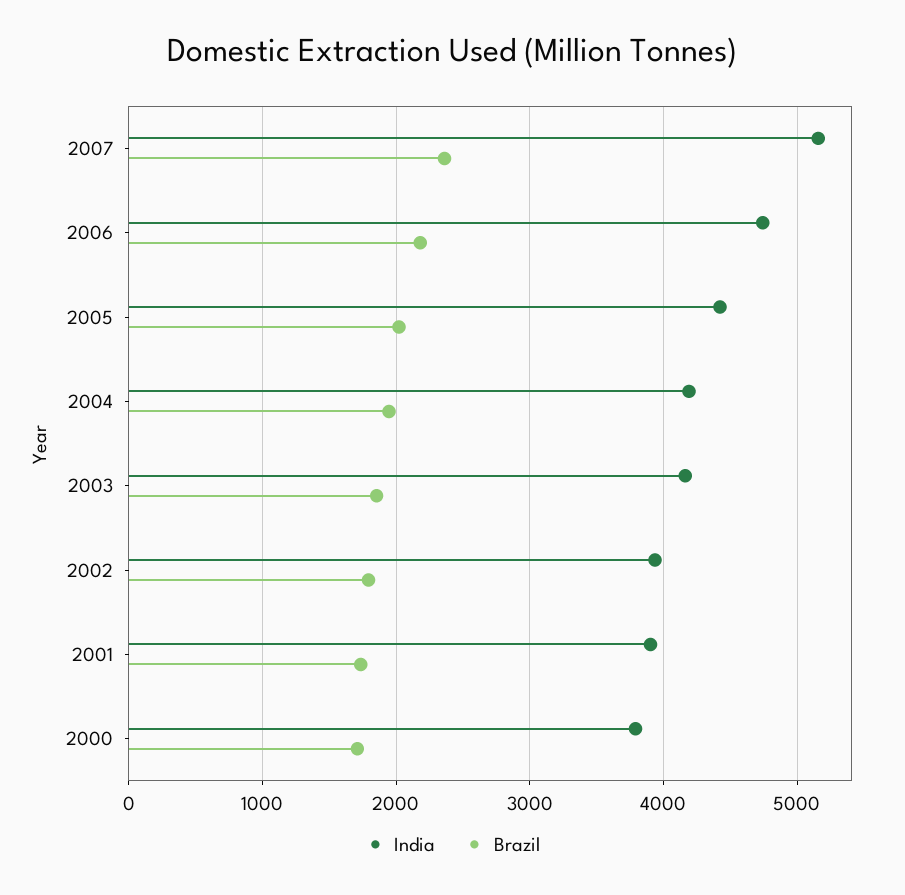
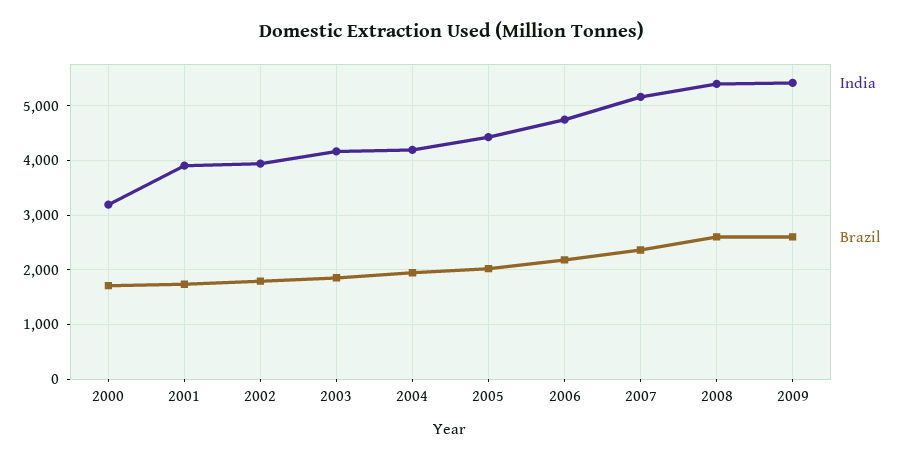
India, 2000: 3800 -> 3200
India, 2008: none -> 5400
Brazil, 2008: none -> 2600
India, 2009: none -> 5400
Brazil, 2009: none -> 2600

